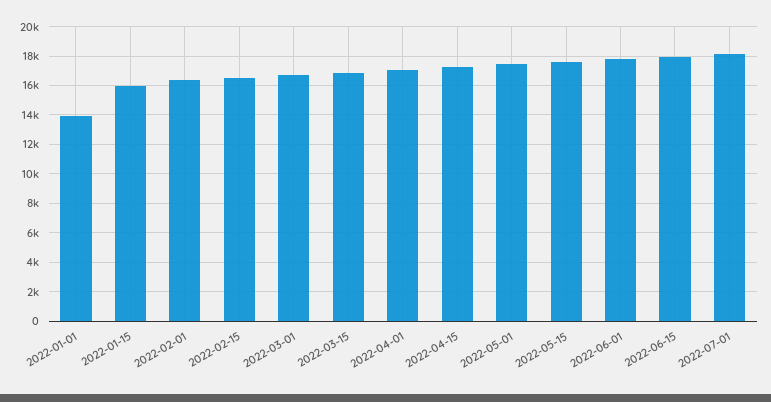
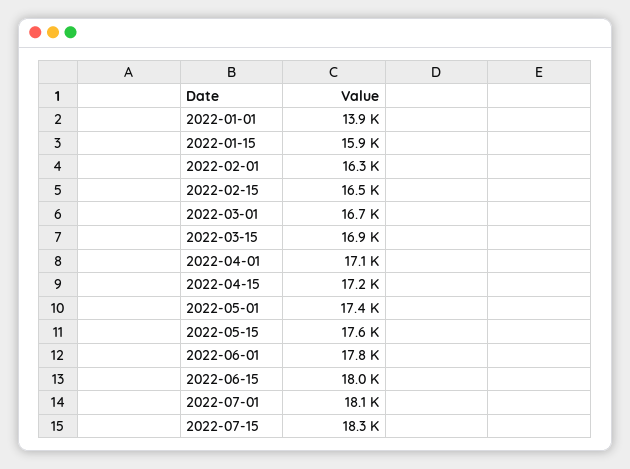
2022-07-15: none -> 18300

